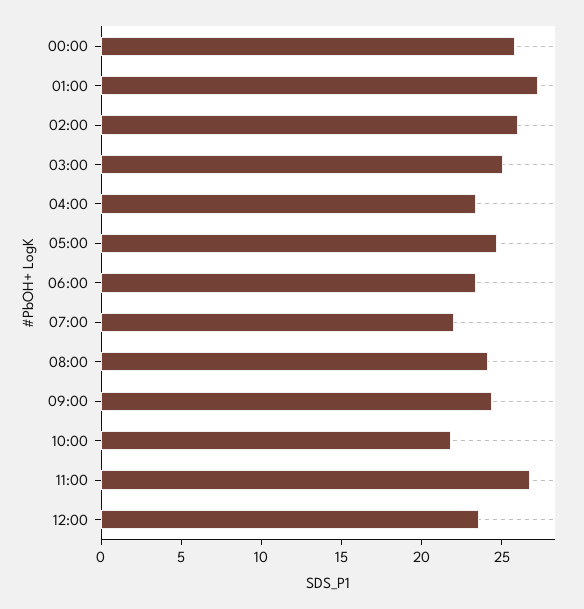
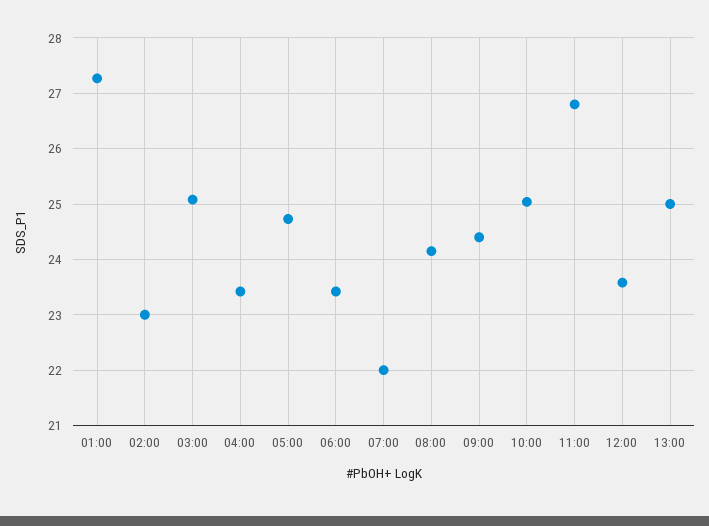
00:00: 26 -> none
02:00: 26 -> 23
10:00: 22 -> 25
13:00: none -> 25

